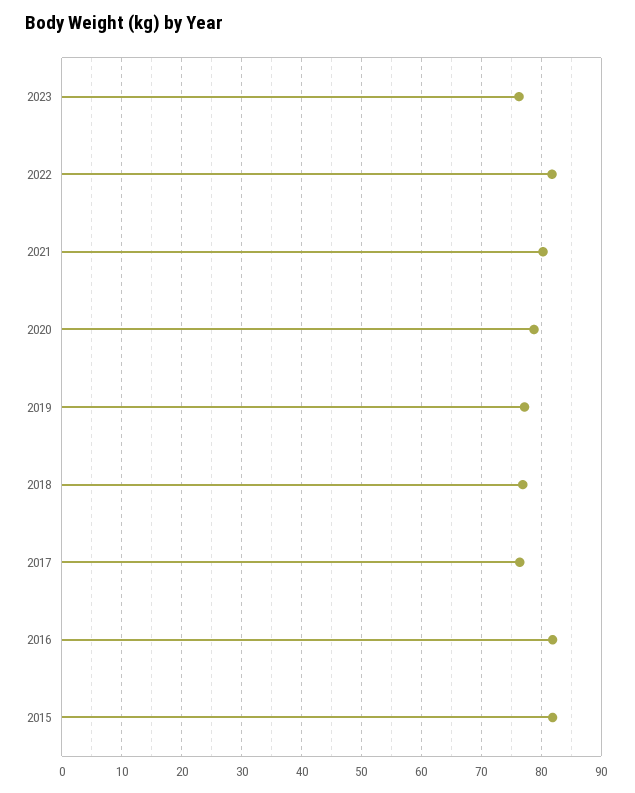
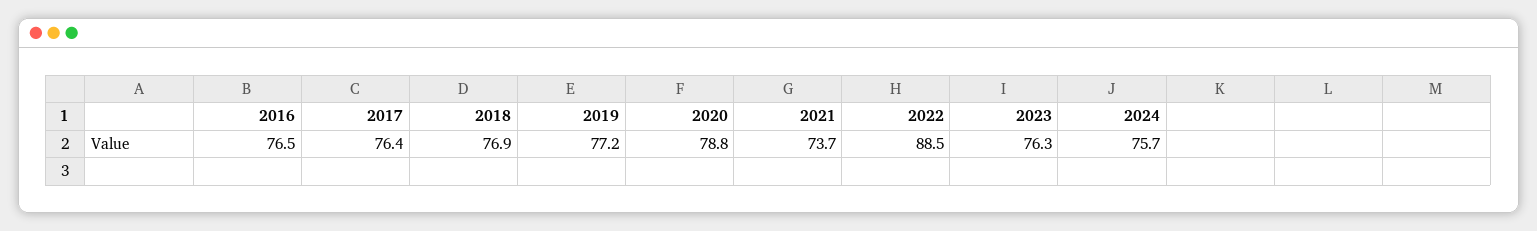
2022: 82 -> 88.5
2021: 80 -> 73.7
2016: 82 -> 76.5
2015: 82 -> none
2024: none -> 75.7

